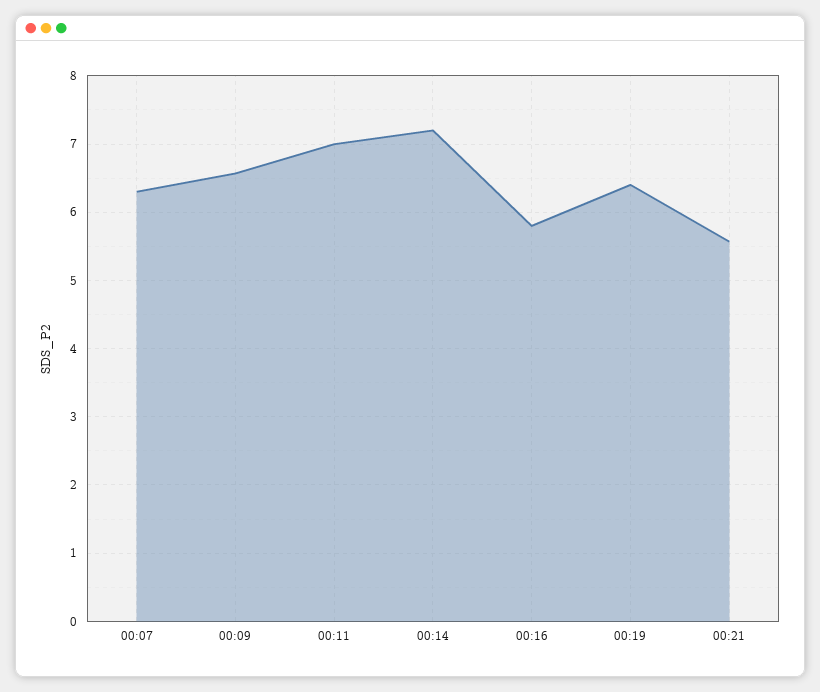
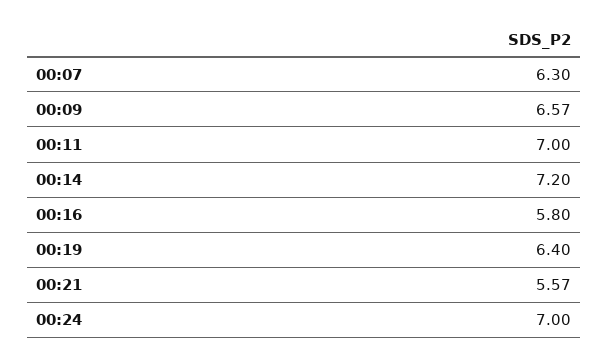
00:24: none -> 7

